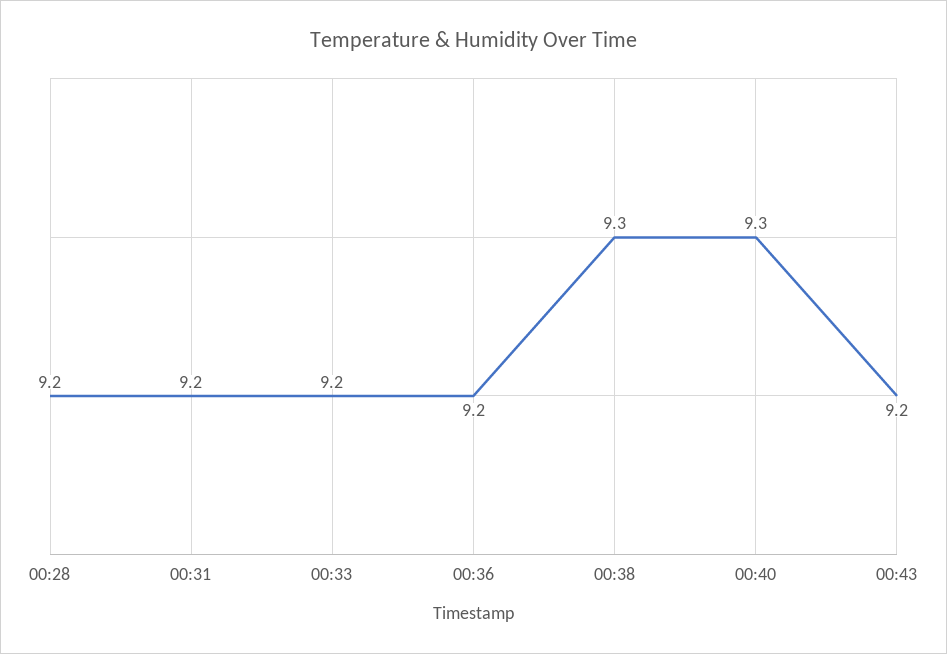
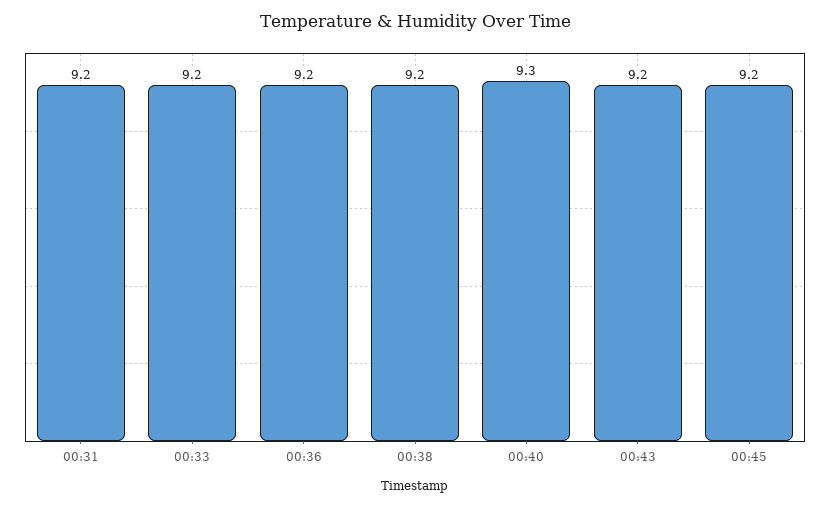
00:28: 9.2 -> none
00:38: 9.3 -> 9.2
00:45: none -> 9.2

